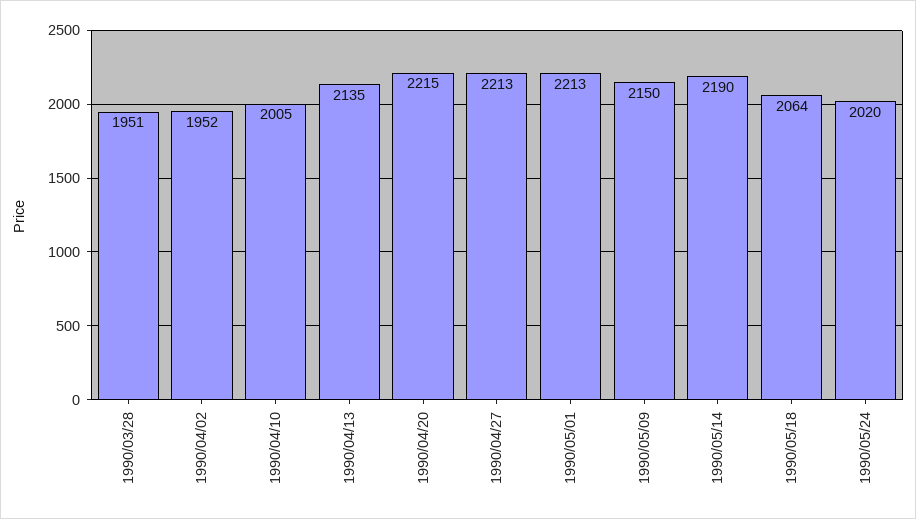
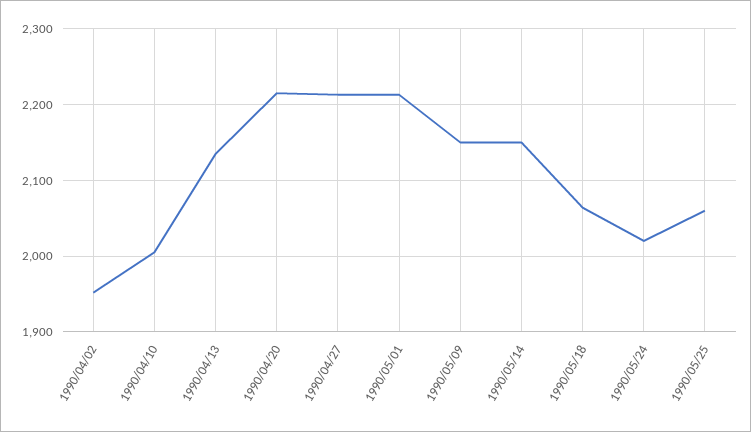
1990/03/28: 1951 -> none
1990/05/14: 2190 -> 2150
1990/05/25: none -> 2060

